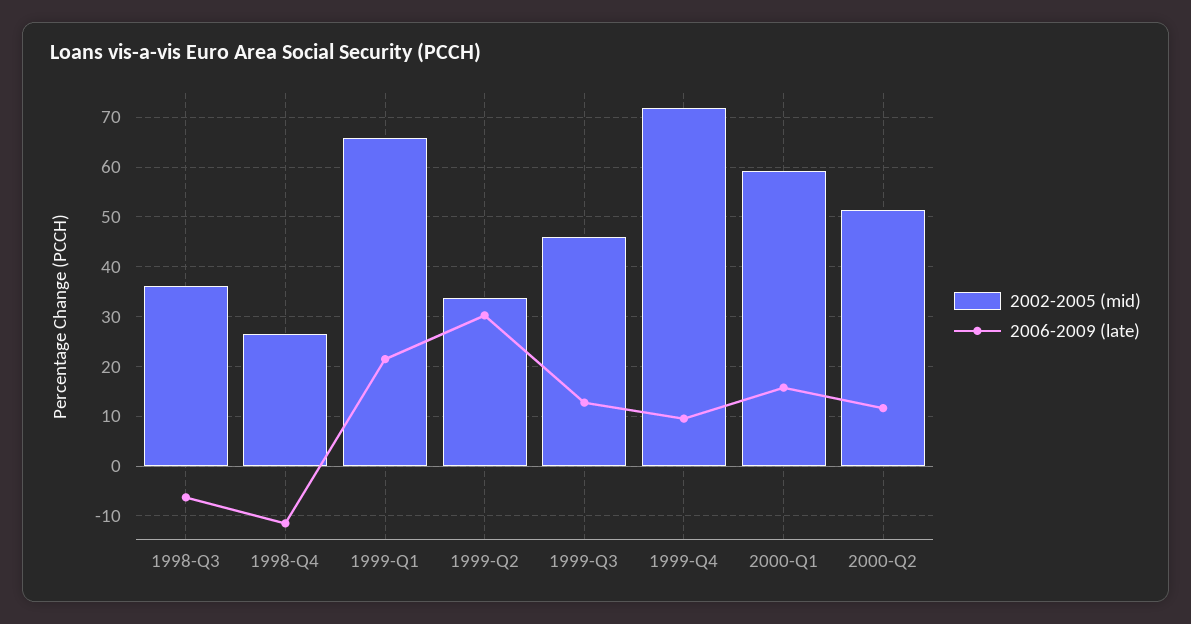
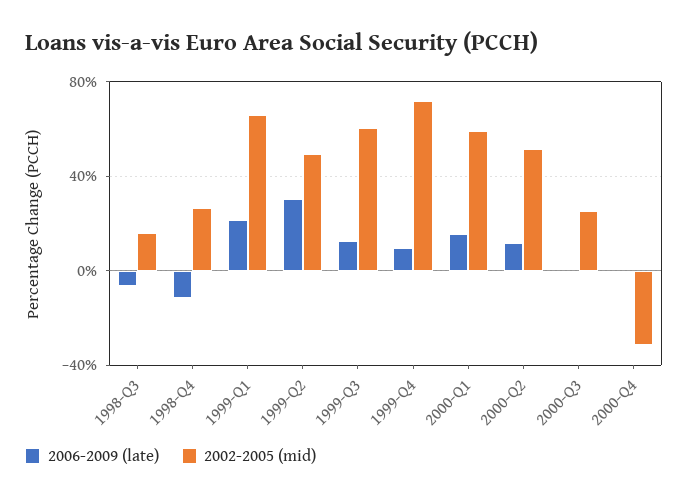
2002-2005 (mid), 1998-Q3: 36 -> 15
2002-2005 (mid), 1999-Q2: 34 -> 50
2002-2005 (mid), 1999-Q3: 46 -> 60
2006-2009 (late), 2000-Q3: none -> 0
2002-2005 (mid), 2000-Q3: none -> 25
2006-2009 (late), 2000-Q4: none -> 0
2002-2005 (mid), 2000-Q4: none -> -30

